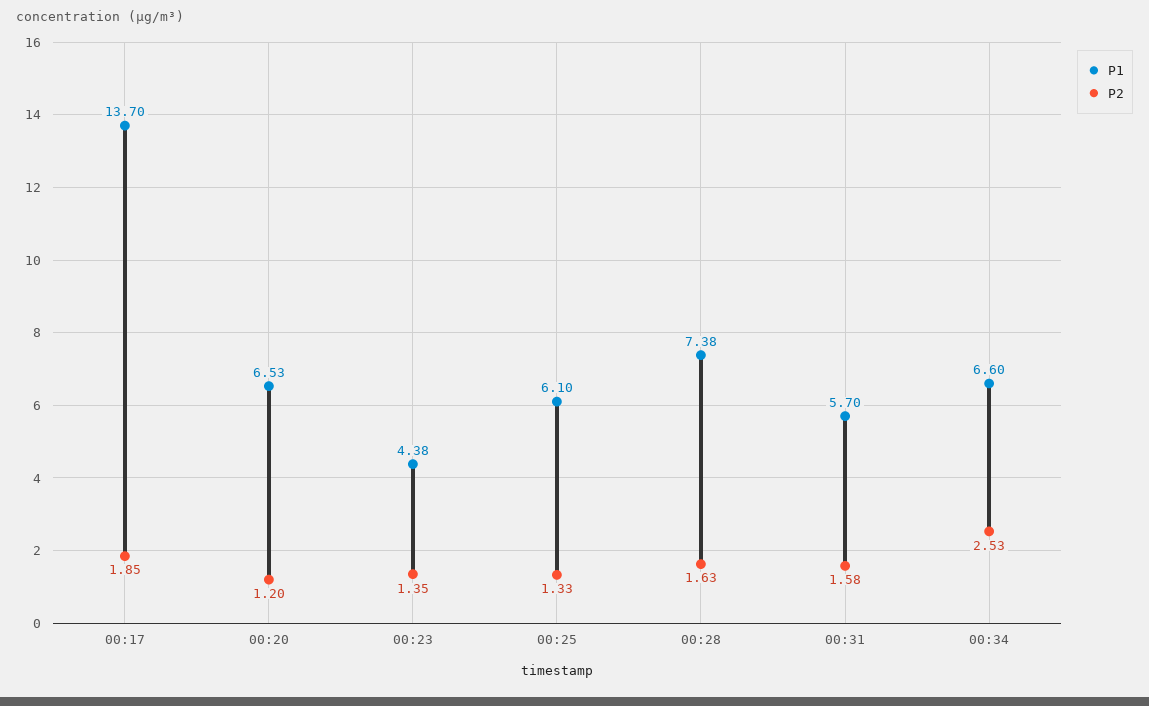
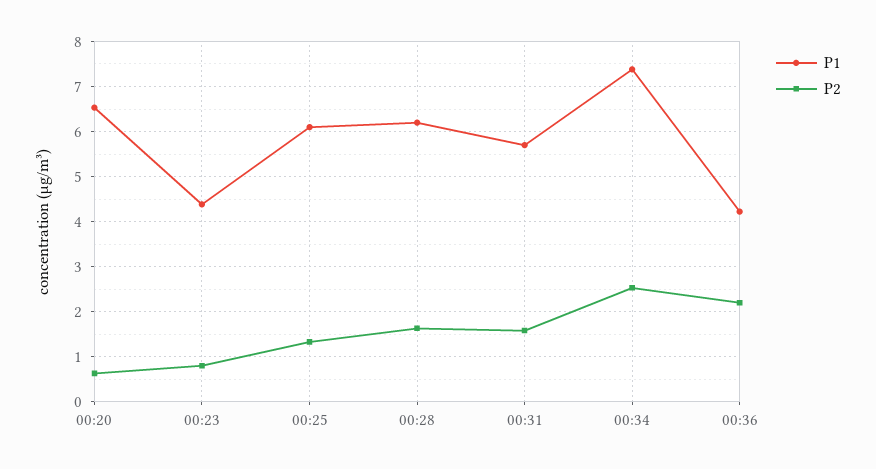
P1, 00:17: 13.7 -> none
P2, 00:17: 1.85 -> none
P2, 00:20: 1.2 -> 0.6
P2, 00:23: 1.35 -> 0.8
P1, 00:28: 7.38 -> 6.2
P1, 00:34: 6.6 -> 7.4
P1, 00:36: none -> 4.2
P2, 00:36: none -> 2.2

